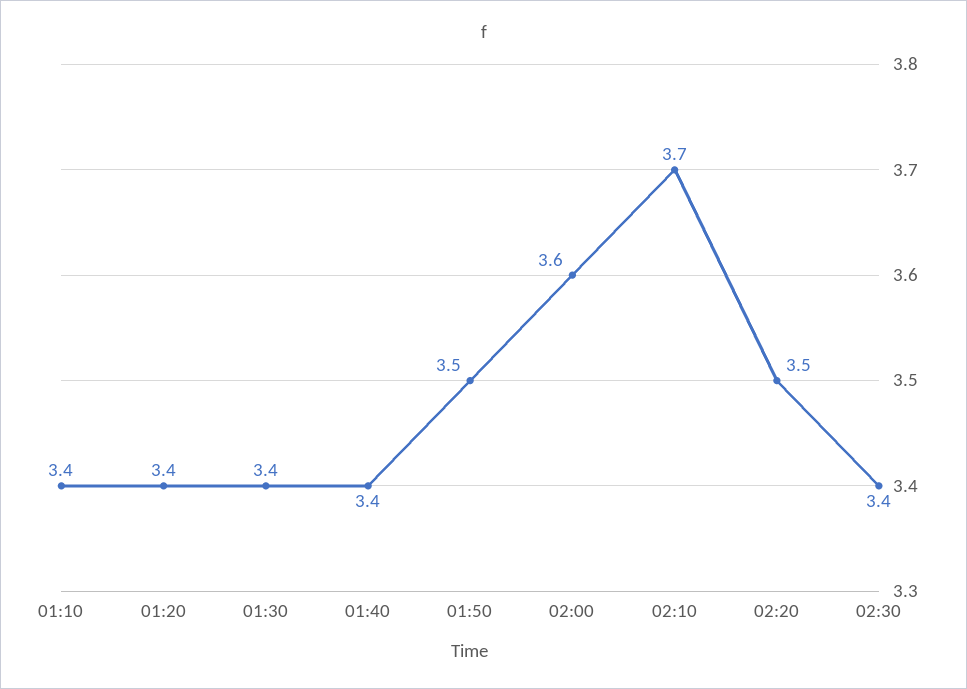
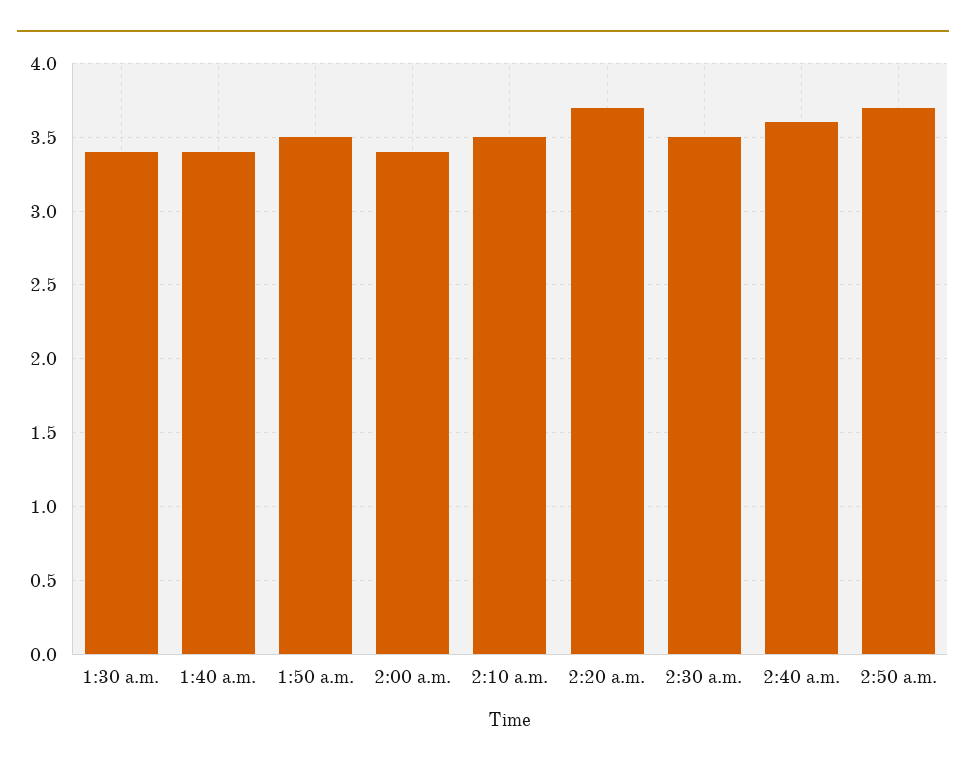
01:10: 3.4 -> none
01:20: 3.4 -> none
02:00: 3.6 -> 3.4
02:10: 3.7 -> 3.5
02:20: 3.5 -> 3.7
02:30: 3.4 -> 3.5
2:40 a.m.: none -> 3.6
2:50 a.m.: none -> 3.7

